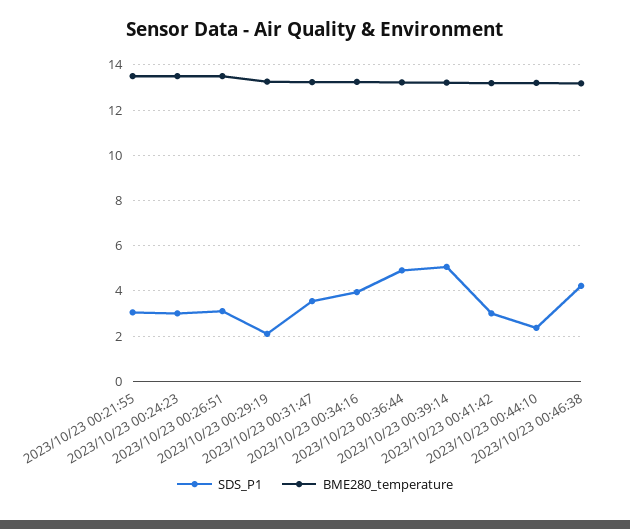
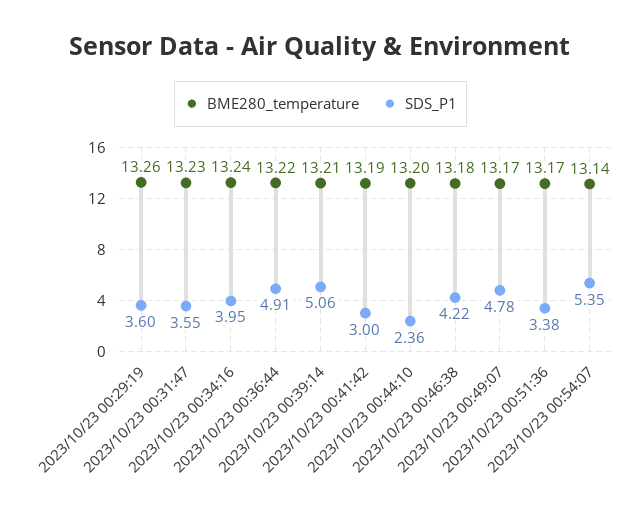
SDS_P1, 2023/10/23 00:21:55: 3 -> none
BME280_temperature, 2023/10/23 00:21:55: 13.5 -> none
SDS_P1, 2023/10/23 00:24:23: 3 -> none
BME280_temperature, 2023/10/23 00:24:23: 13.5 -> none
SDS_P1, 2023/10/23 00:26:51: 3 -> none
BME280_temperature, 2023/10/23 00:26:51: 13.5 -> none
SDS_P1, 2023/10/23 00:29:19: 2 -> 3.6
BME280_temperature, 2023/10/23 00:49:07: none -> 13.17
SDS_P1, 2023/10/23 00:49:07: none -> 4.78
BME280_temperature, 2023/10/23 00:51:36: none -> 13.17
SDS_P1, 2023/10/23 00:51:36: none -> 3.38
BME280_temperature, 2023/10/23 00:54:07: none -> 13.14
SDS_P1, 2023/10/23 00:54:07: none -> 5.35

